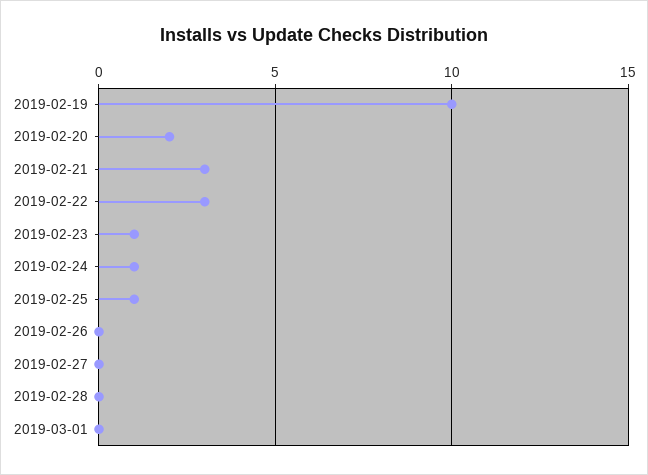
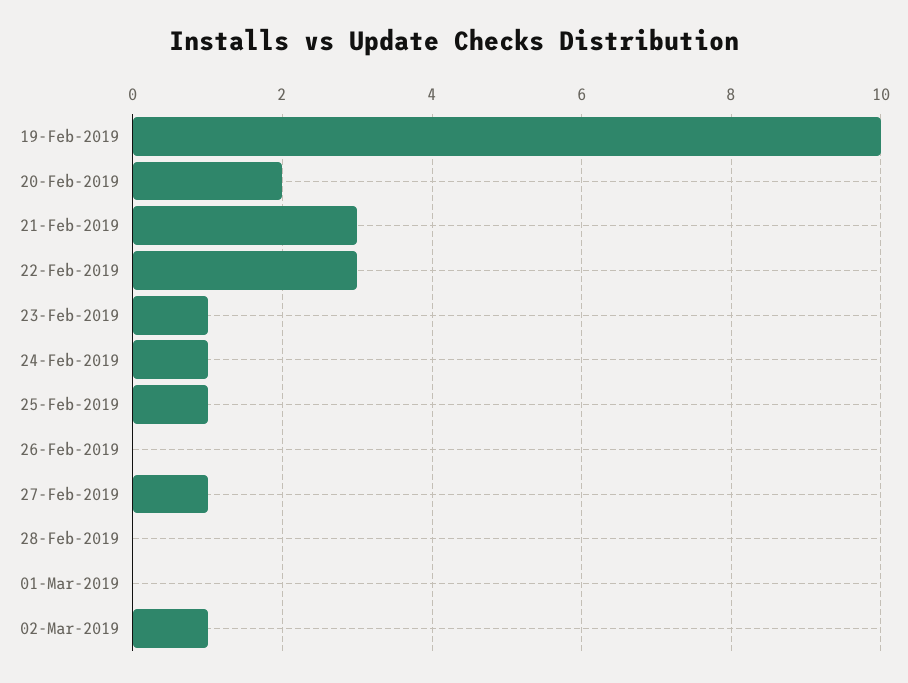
2019-02-27: 0 -> 1
02-Mar-2019: none -> 1

